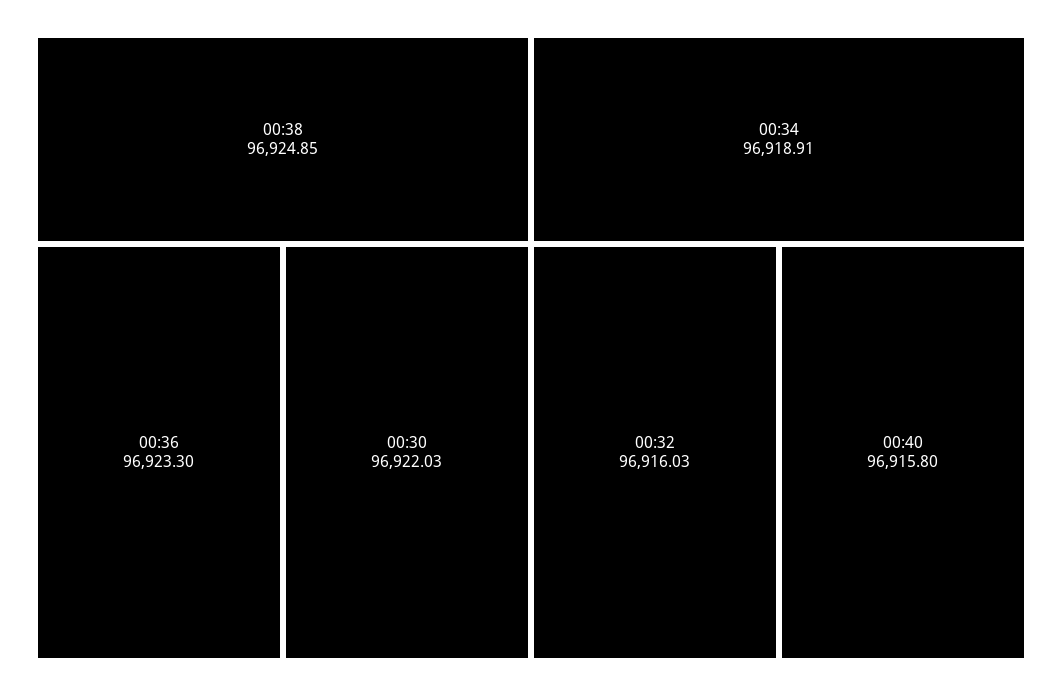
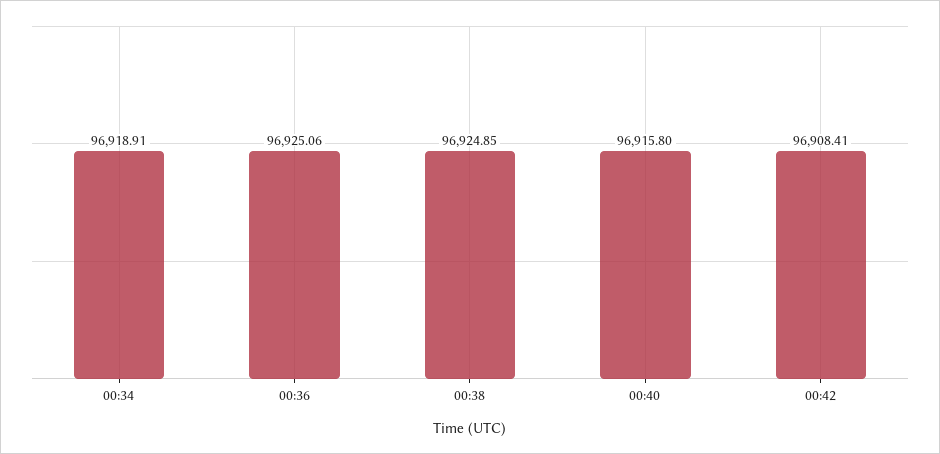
00:36: 96923.3 -> 96925.06
00:30: 96922.03 -> none
00:32: 96916.03 -> none
00:42: none -> 96908.41

